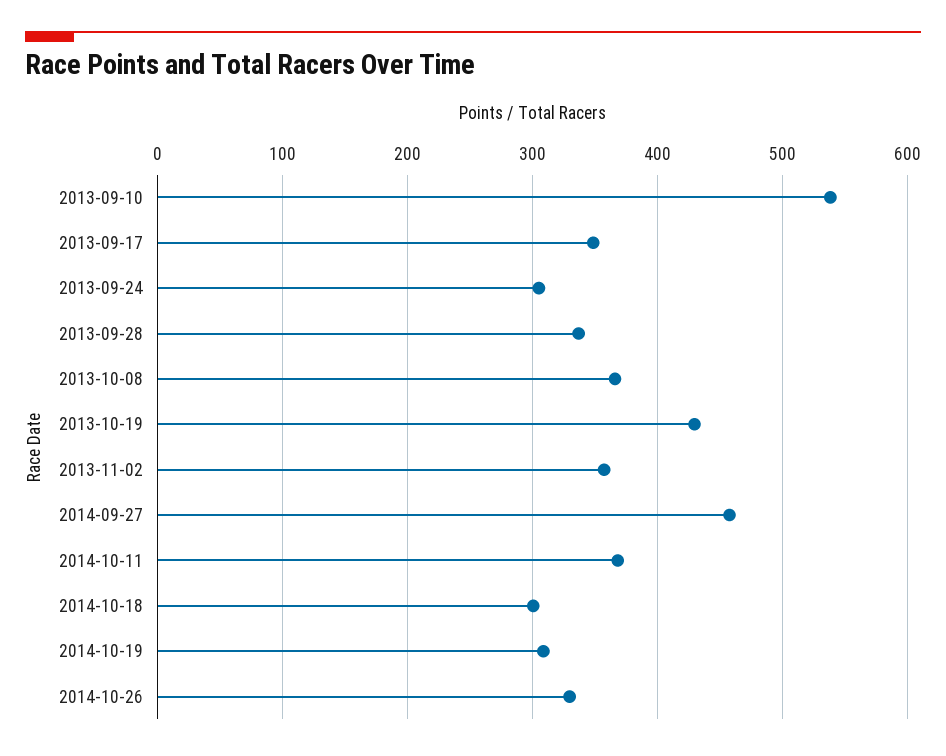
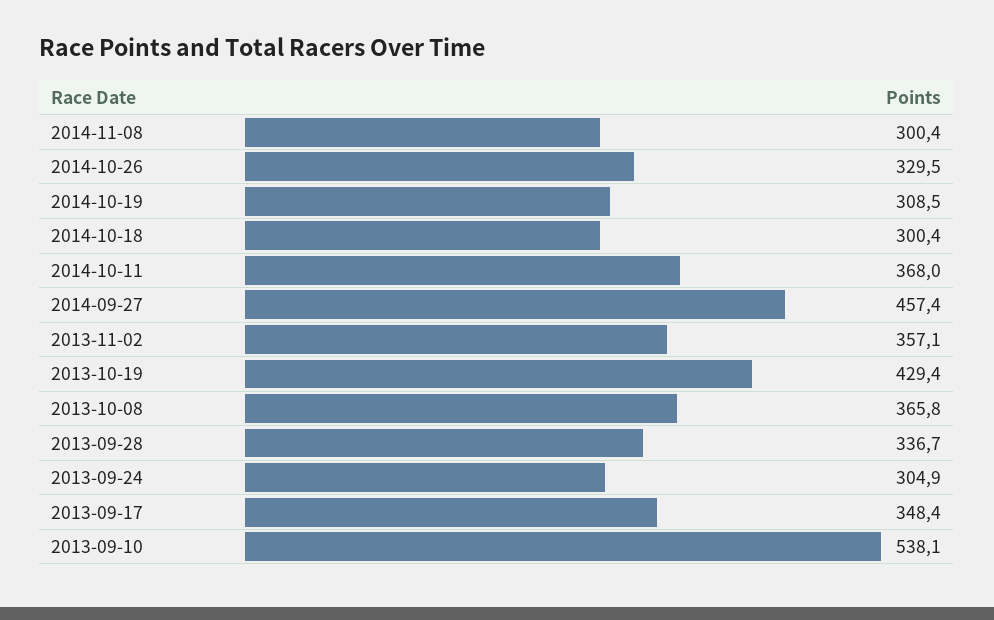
2014-11-08: none -> 300.4

